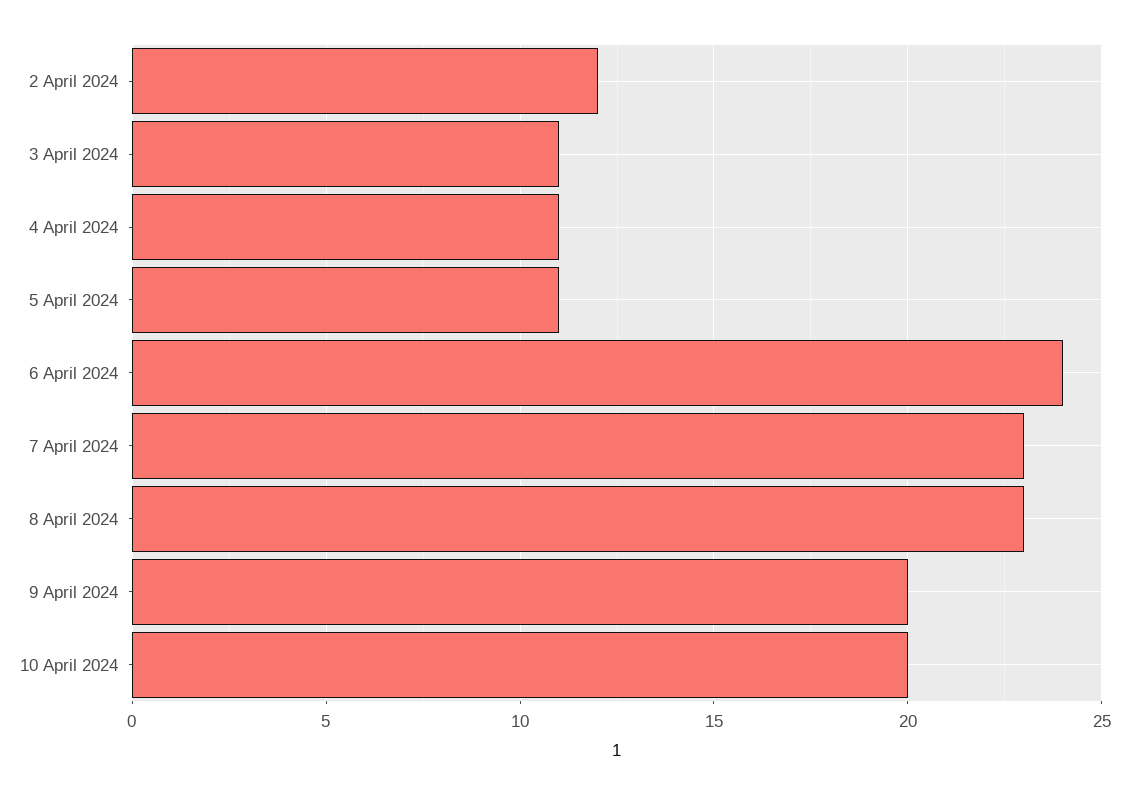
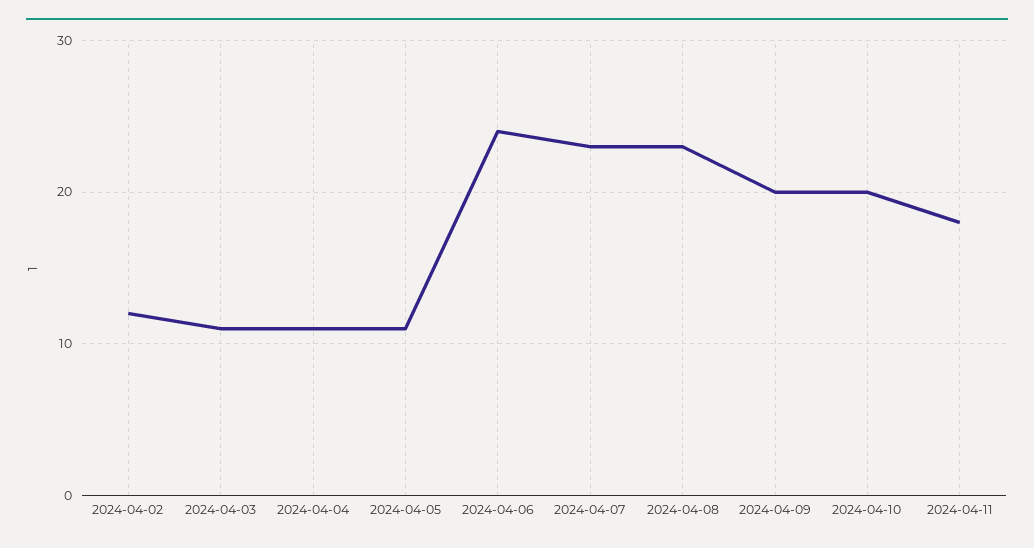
2024-04-11: none -> 18

